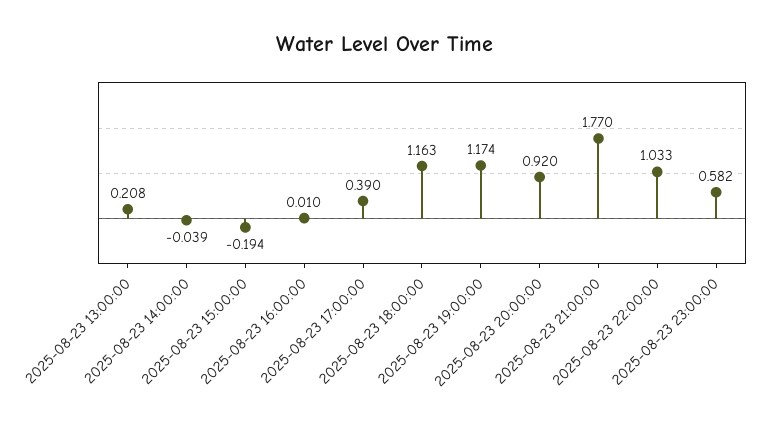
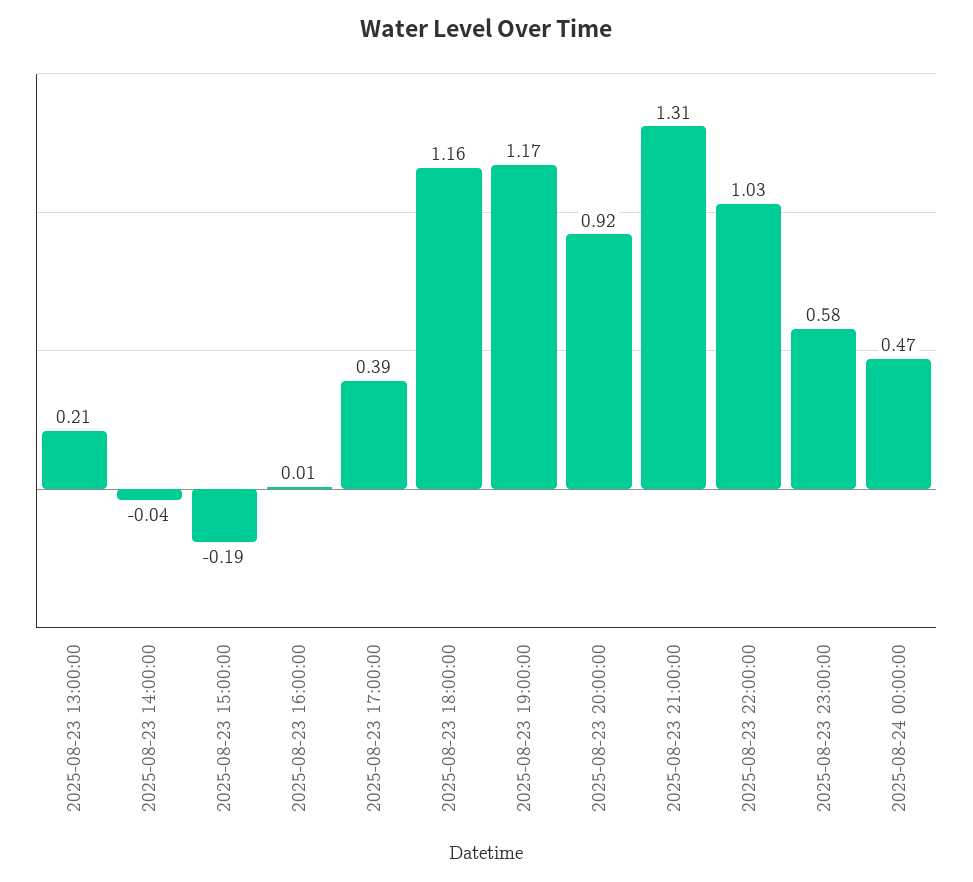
2025-08-23 21:00:00: 1.77 -> 1.31
2025-08-24 00:00:00: none -> 0.47

